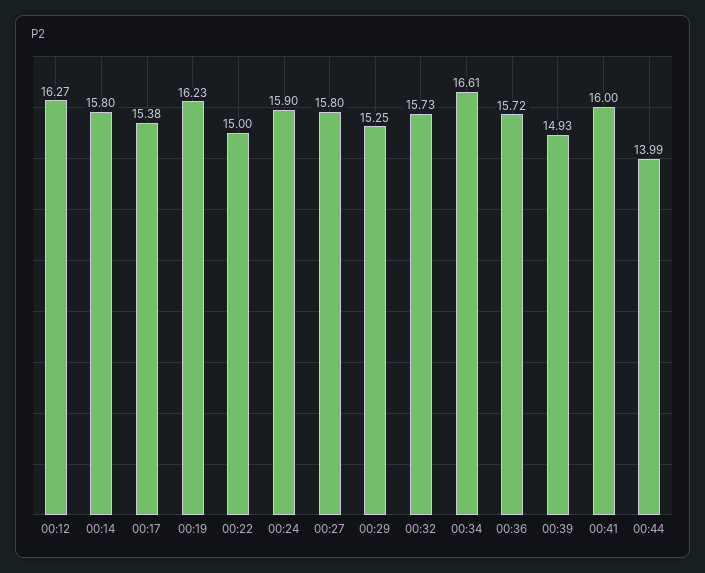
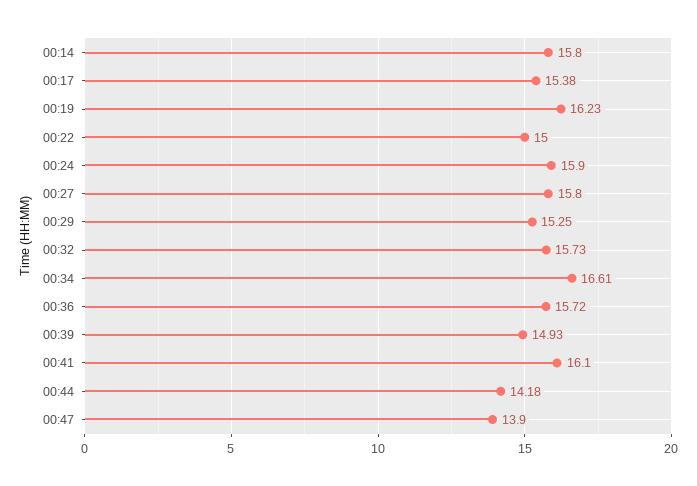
00:12: 16.27 -> none
00:41: 16 -> 16.1
00:44: 13.99 -> 14.18
00:47: none -> 13.9

